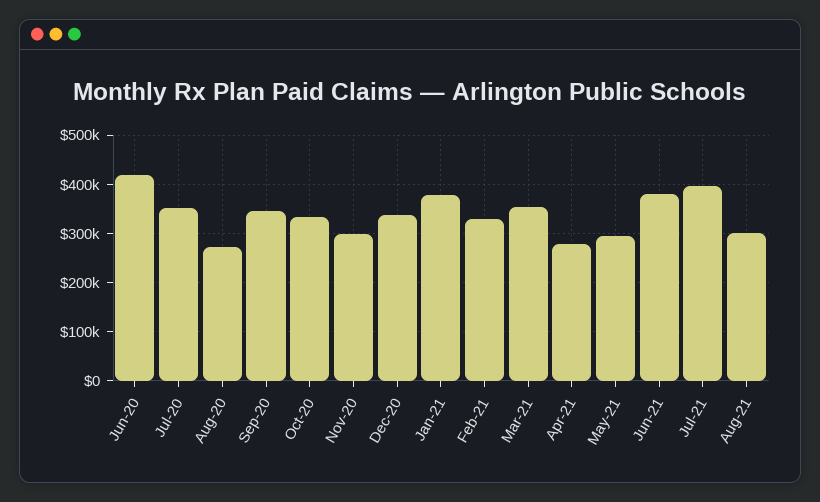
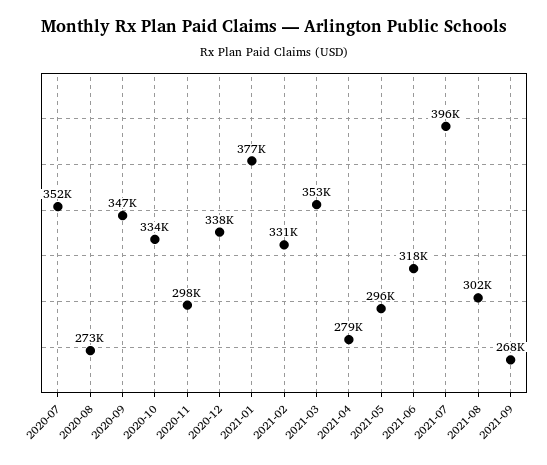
Jun-20: 420000 -> none
Jun-21: 380000 -> 318000
2021-09: none -> 268000

